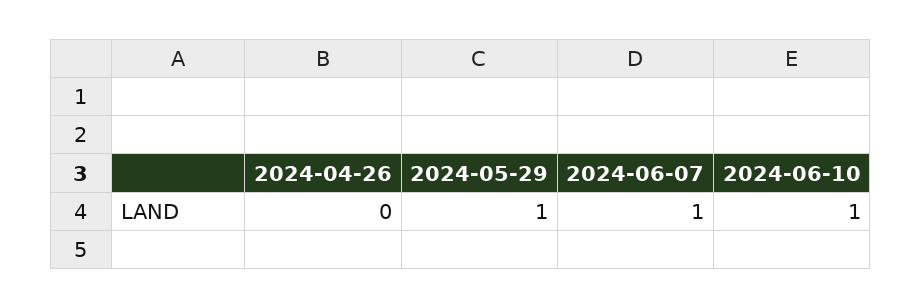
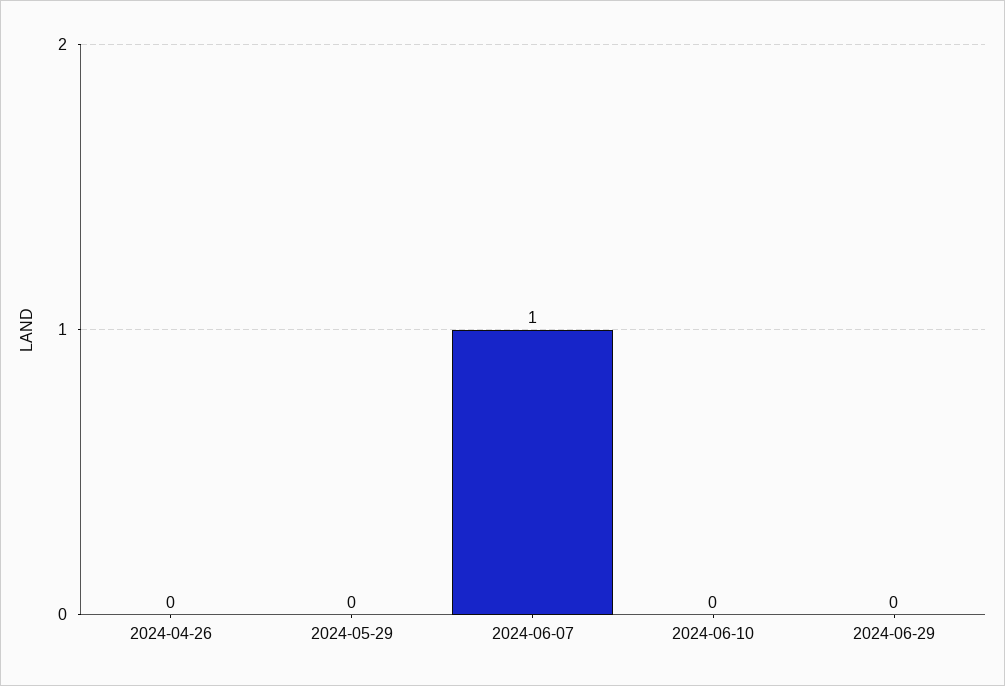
2024-05-29: 1 -> 0
2024-06-10: 1 -> 0
2024-06-29: none -> 0

